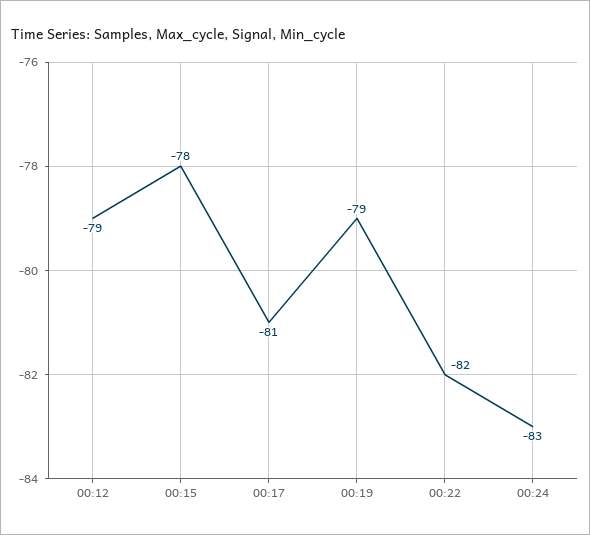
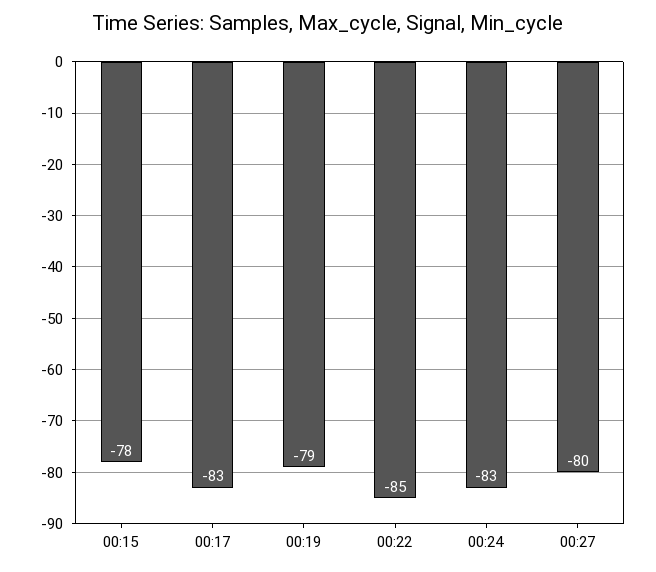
00:12: -79 -> none
00:17: -81 -> -83
00:22: -82 -> -85
00:27: none -> -80

